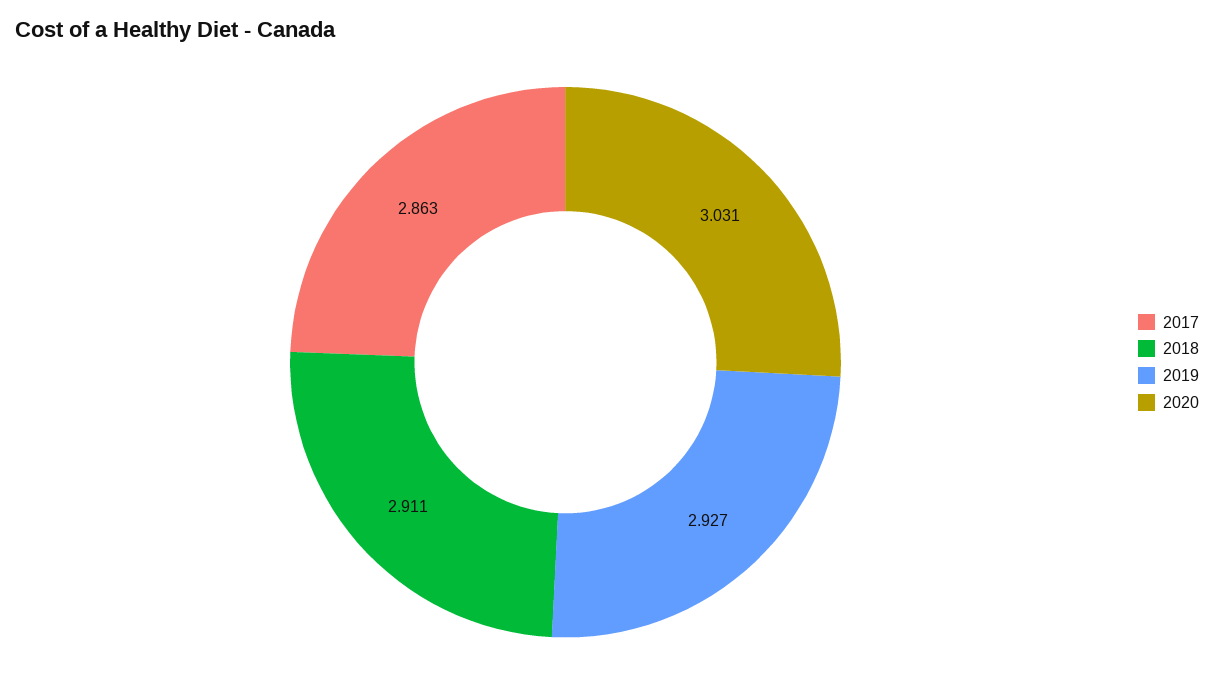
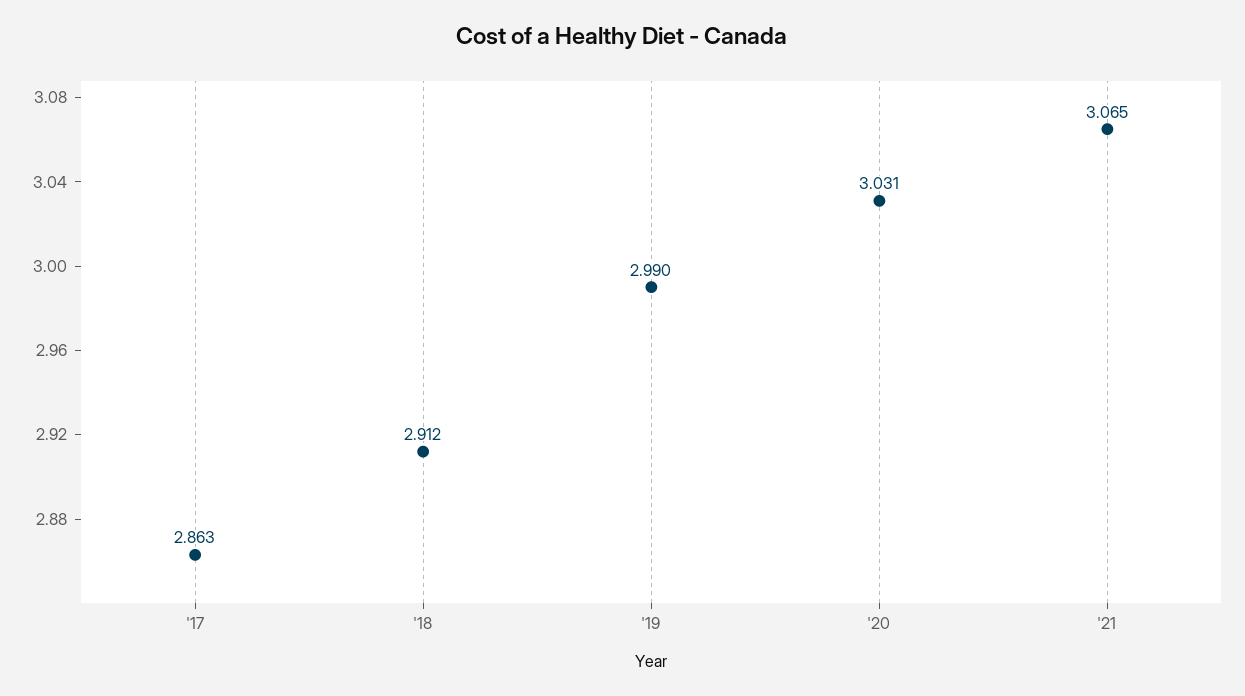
2018: 2.911 -> 2.912
2019: 2.927 -> 2.99
'21: none -> 3.065

